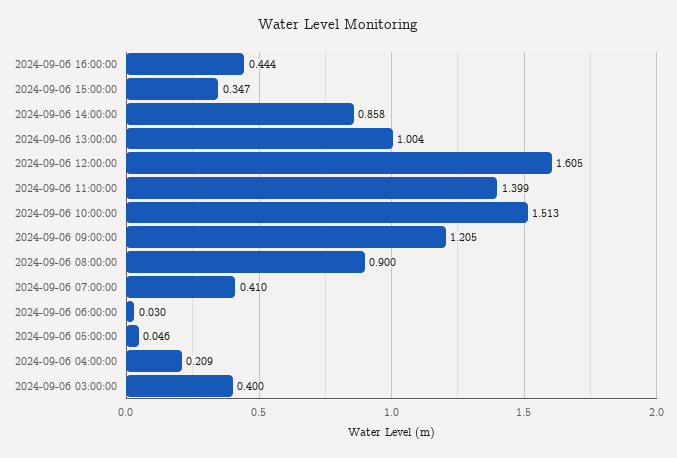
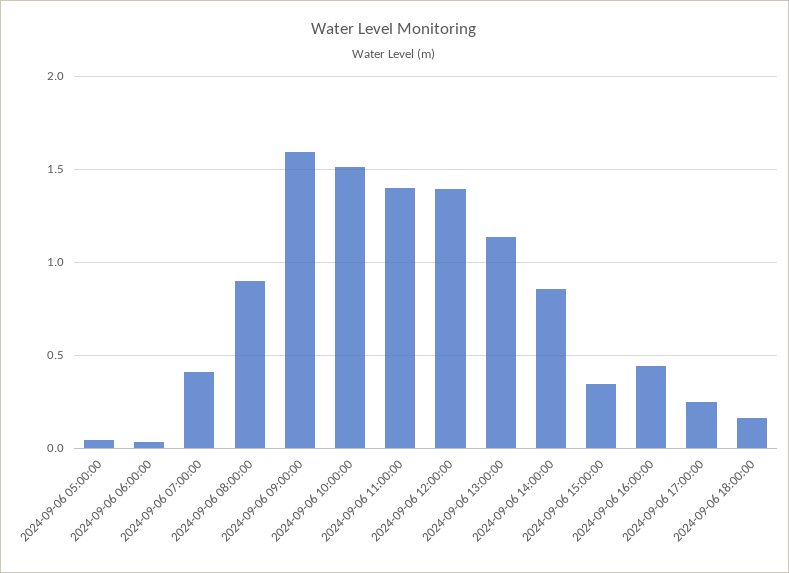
2024-09-06 13:00:00: 1.004 -> 1.15
2024-09-06 12:00:00: 1.605 -> 1.4
2024-09-06 09:00:00: 1.205 -> 1.6
2024-09-06 04:00:00: 0.209 -> none
2024-09-06 03:00:00: 0.4 -> none
2024-09-06 17:00:00: none -> 0.25
2024-09-06 18:00:00: none -> 0.15

